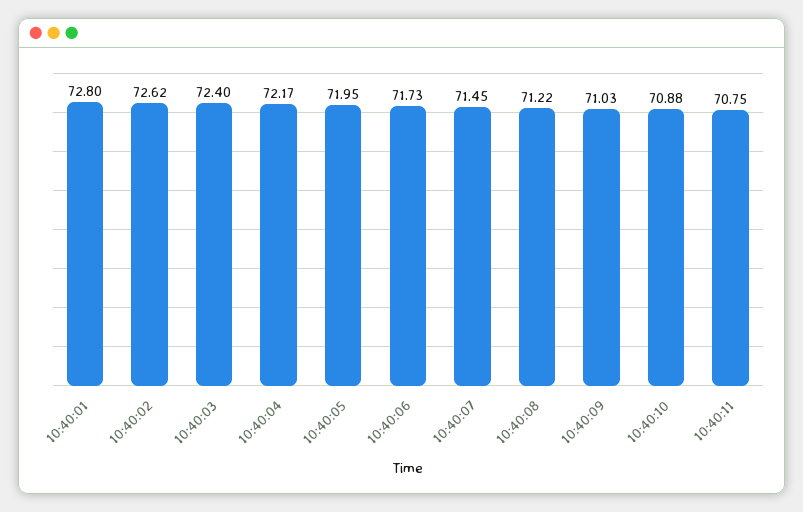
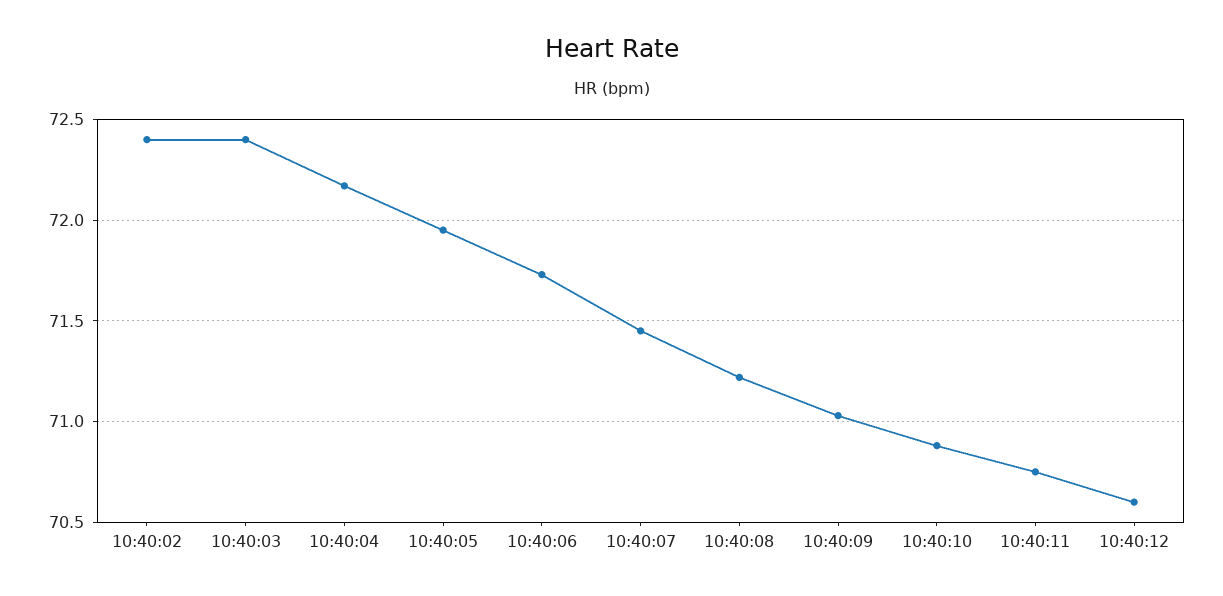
10:40:01: 72.8 -> none
10:40:02: 72.62 -> 72.4
10:40:12: none -> 70.6

